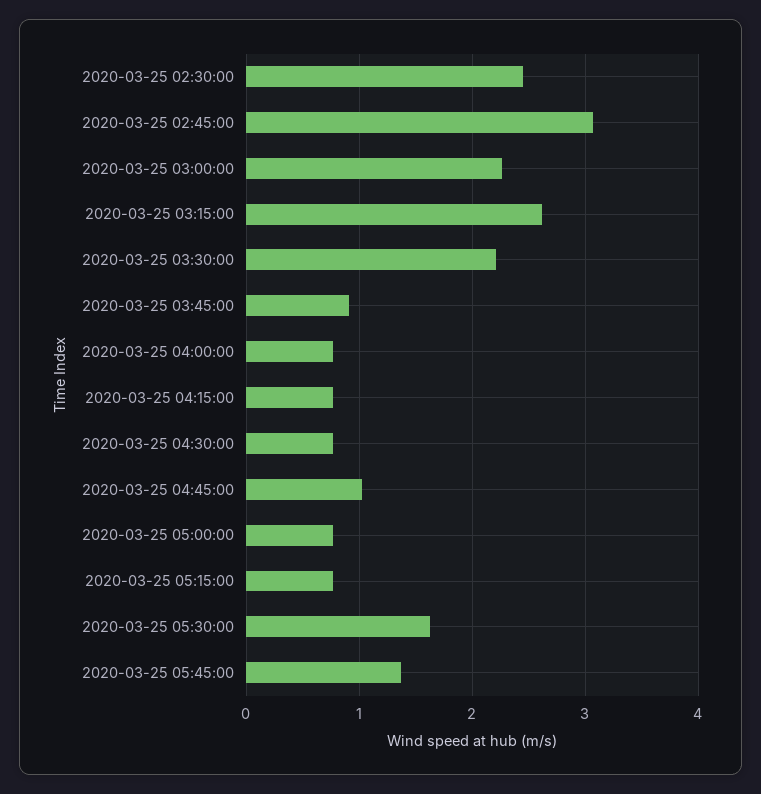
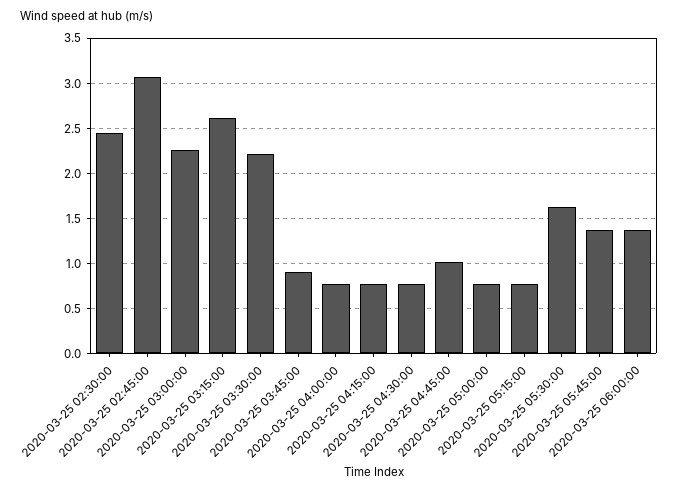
2020-03-25 06:00:00: none -> 1.4

